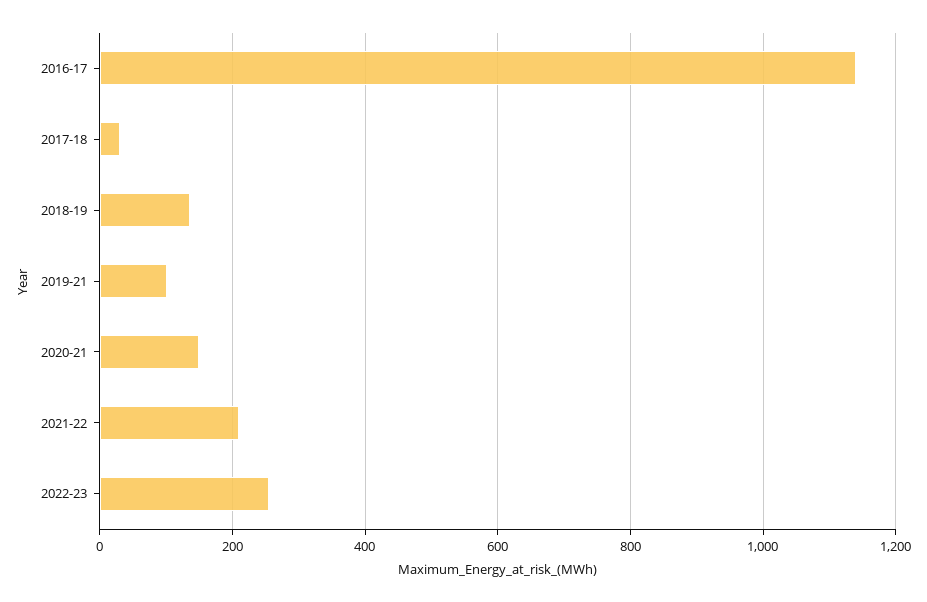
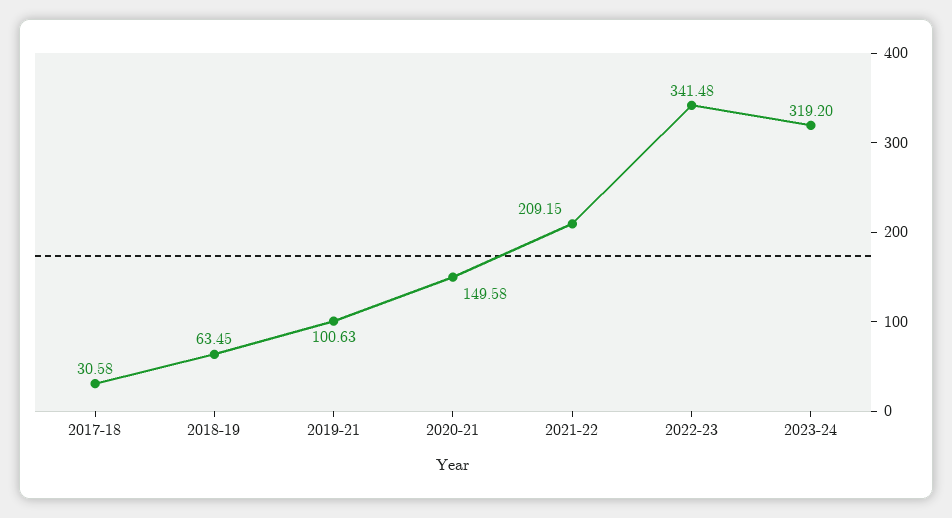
2016-17: 1140 -> none
2018-19: 140 -> 63.45
2022-23: 260 -> 341.48
2023-24: none -> 319.2

